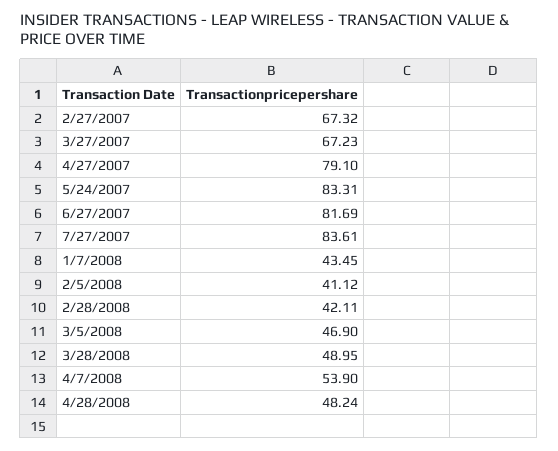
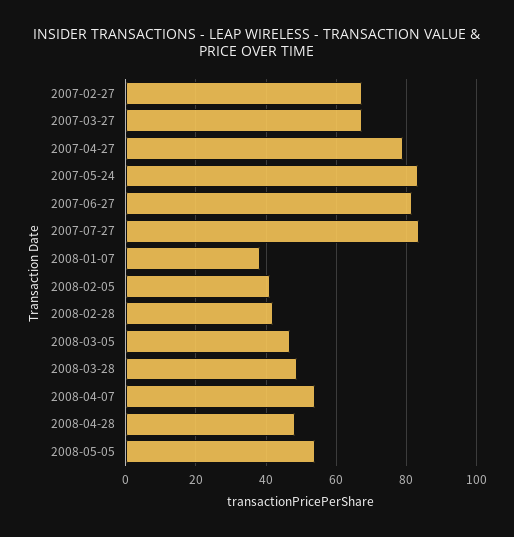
1/7/2008: 43.45 -> 38
2008-05-05: none -> 54

